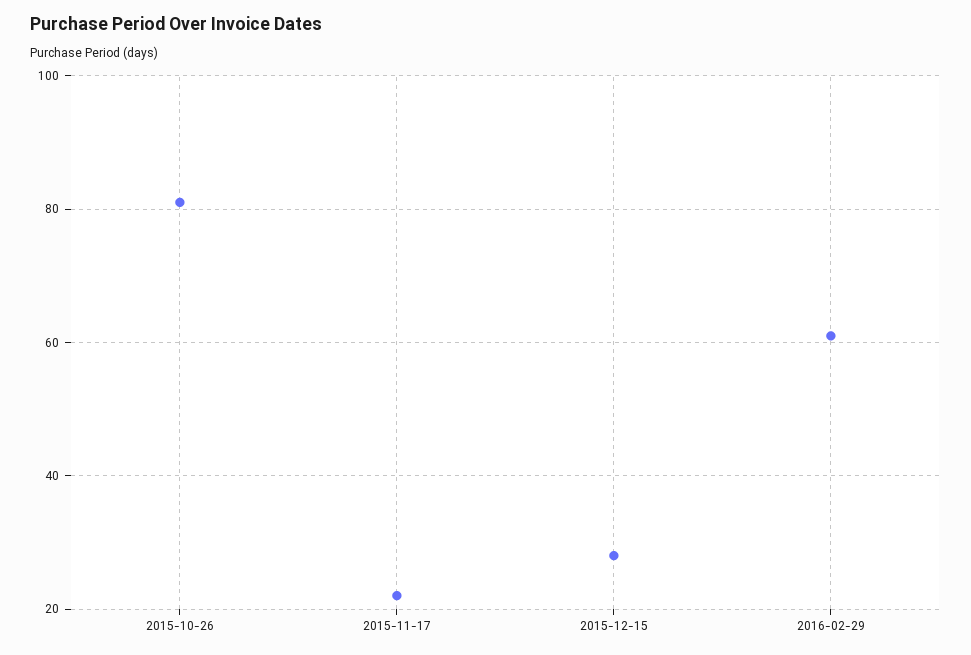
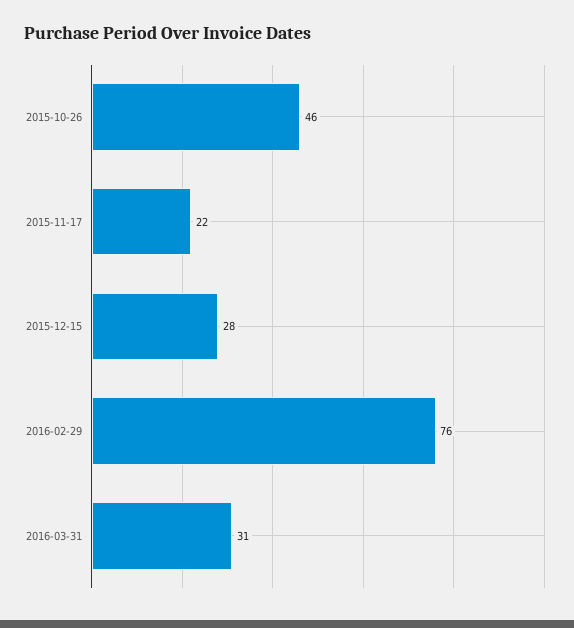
2015-10-26: 80 -> 46
2016-02-29: 60 -> 76
2016-03-31: none -> 31

